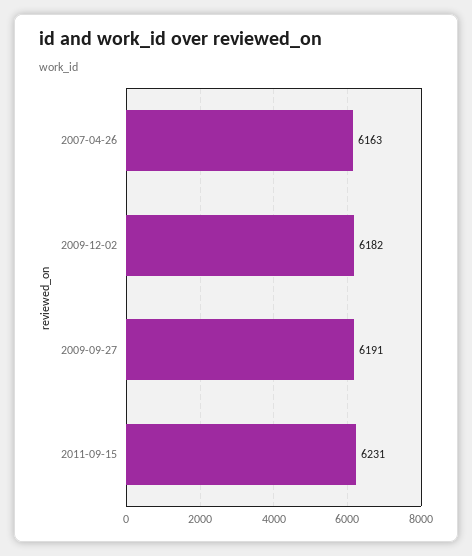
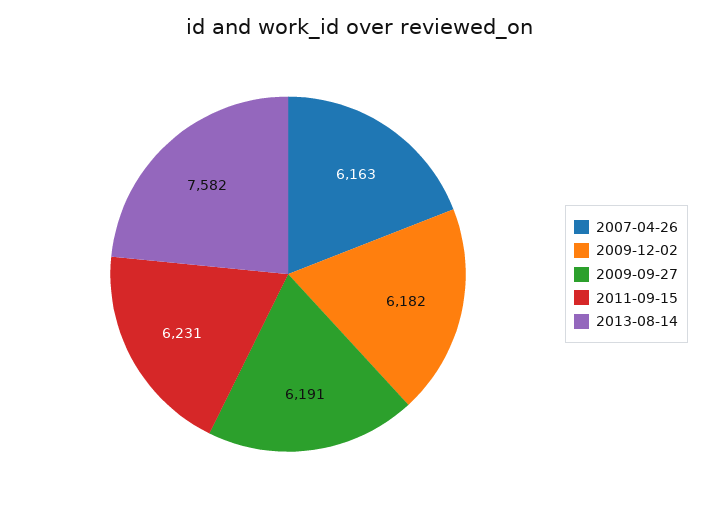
2013-08-14: none -> 7582

